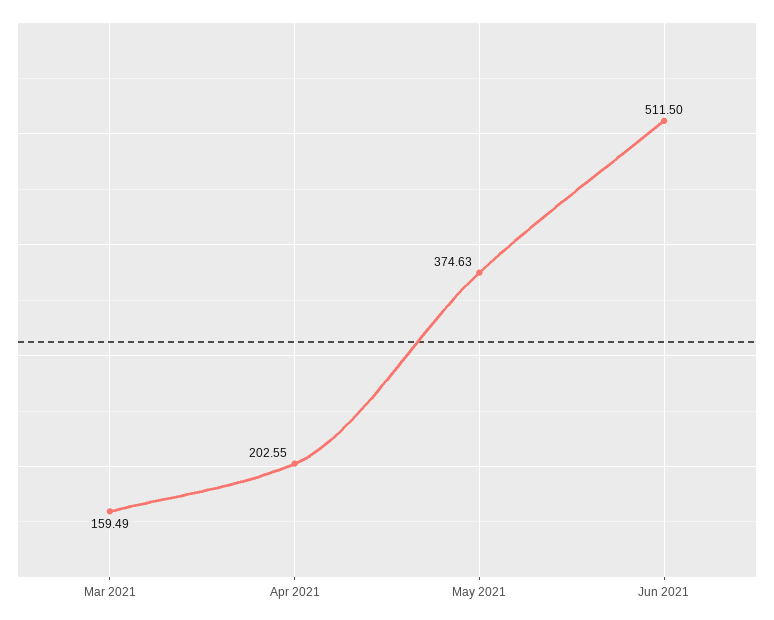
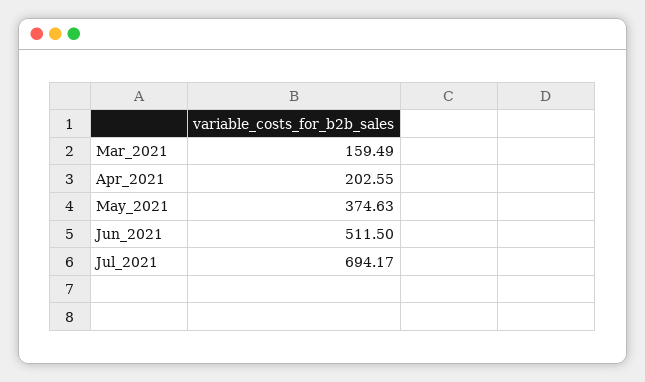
Jul_2021: none -> 694.17

